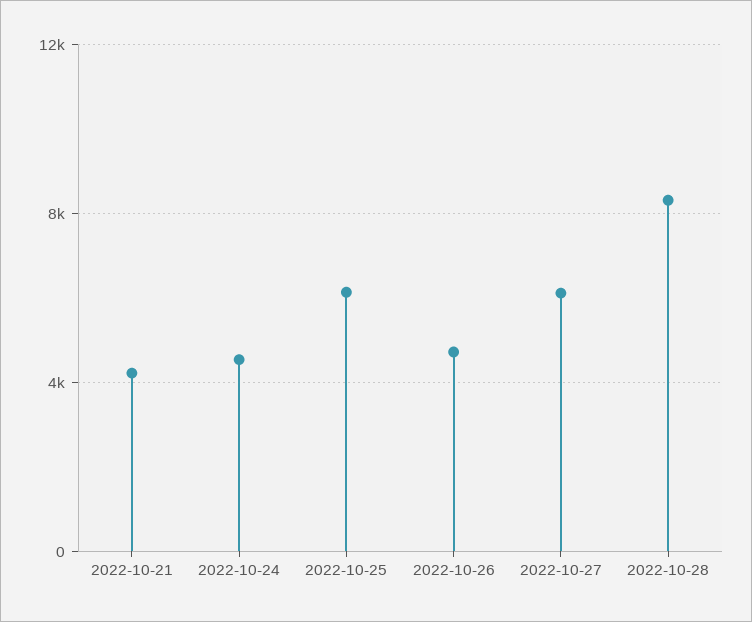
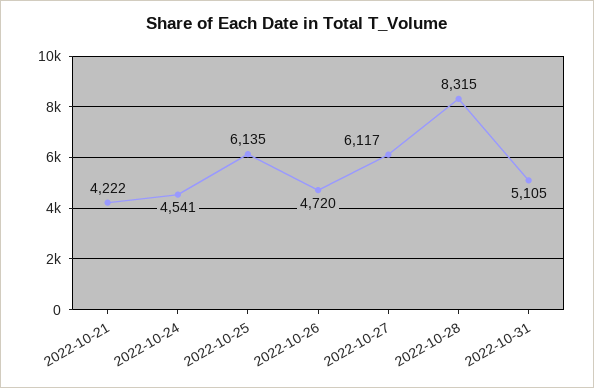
2022-10-31: none -> 5105

